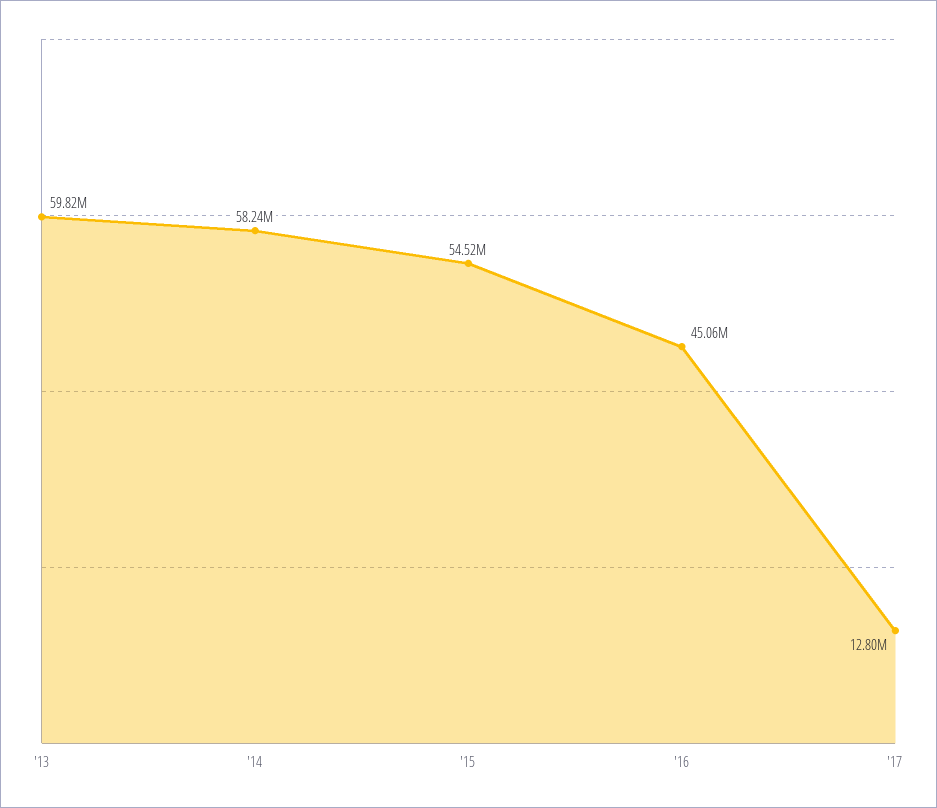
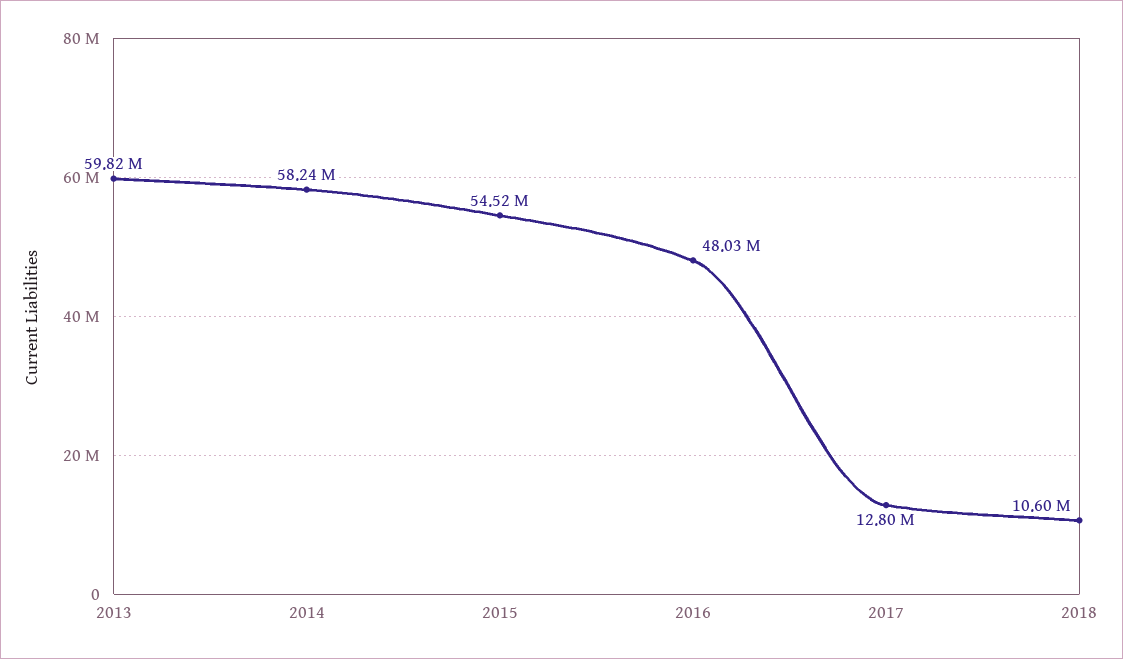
'16: 45060000 -> 48030000
2018: none -> 10600000

